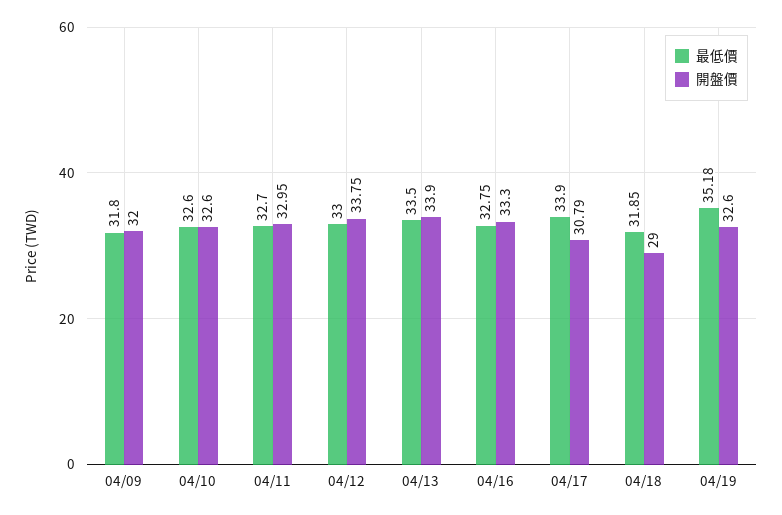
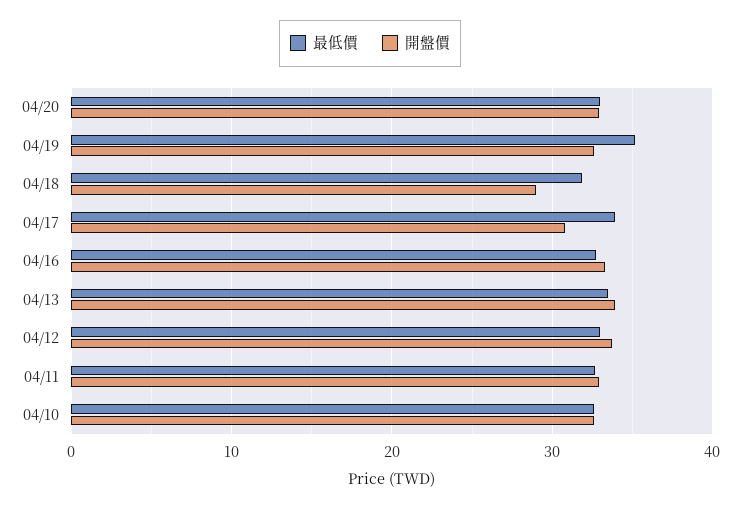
最低價, 04/09: 31.8 -> none
開盤價, 04/09: 32 -> none
最低價, 04/20: none -> 33
開盤價, 04/20: none -> 33

